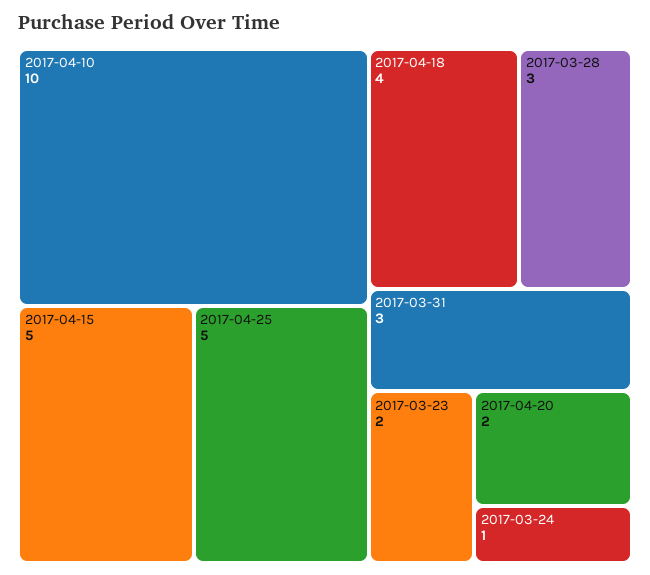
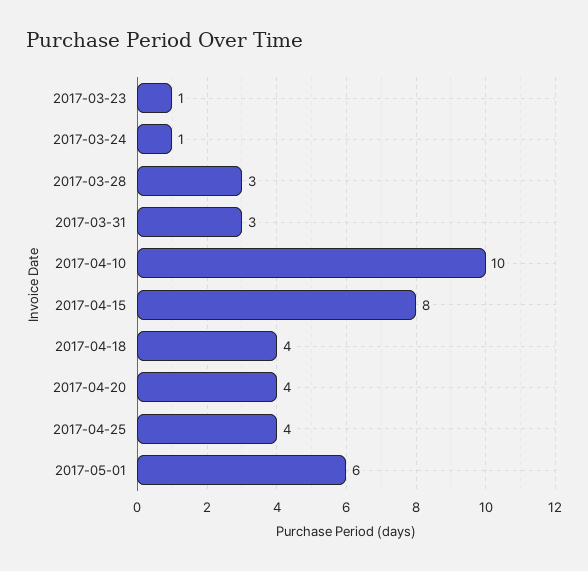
2017-04-15: 5 -> 8
2017-04-25: 5 -> 4
2017-03-23: 2 -> 1
2017-04-20: 2 -> 4
2017-05-01: none -> 6

